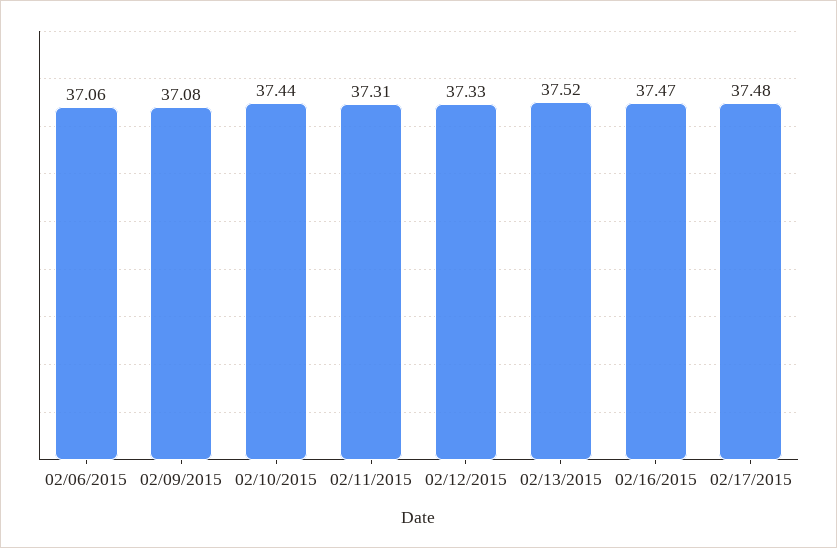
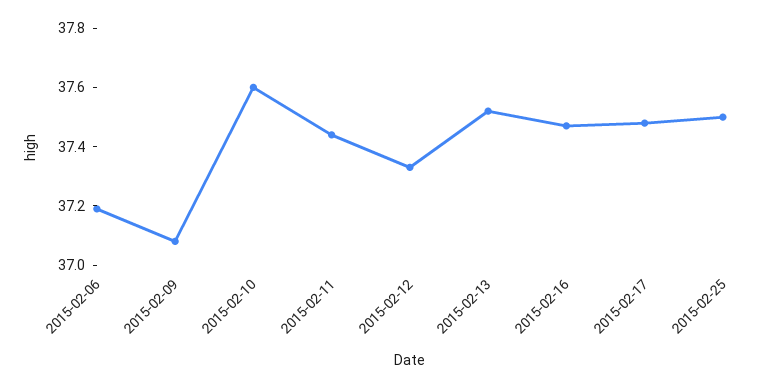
02/06/2015: 37.06 -> 37.2
02/10/2015: 37.44 -> 37.6
02/11/2015: 37.31 -> 37.45
2015-02-25: none -> 37.5

